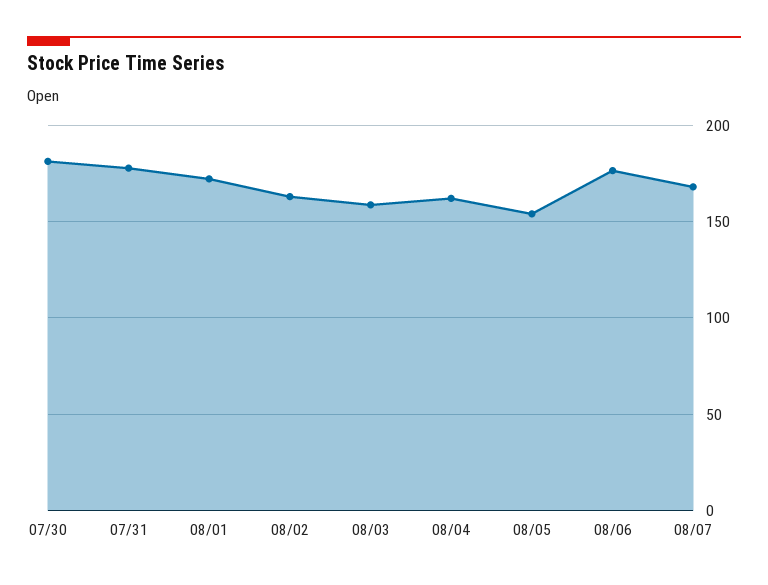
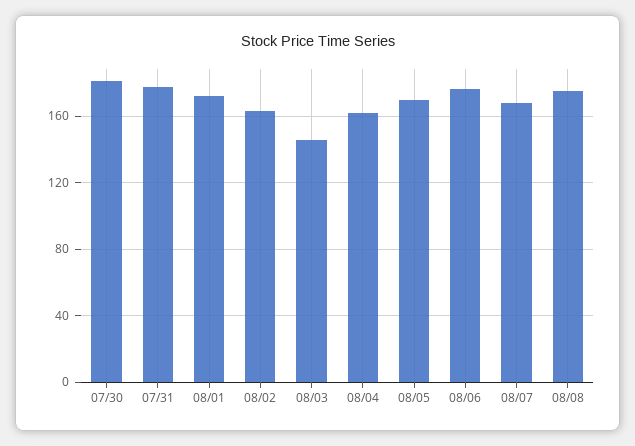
08/03: 160 -> 145
08/05: 155 -> 170
08/08: none -> 175

